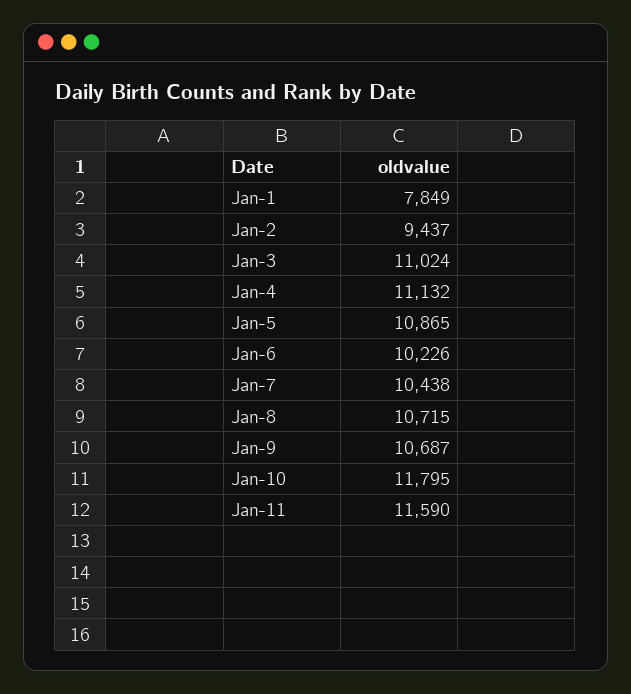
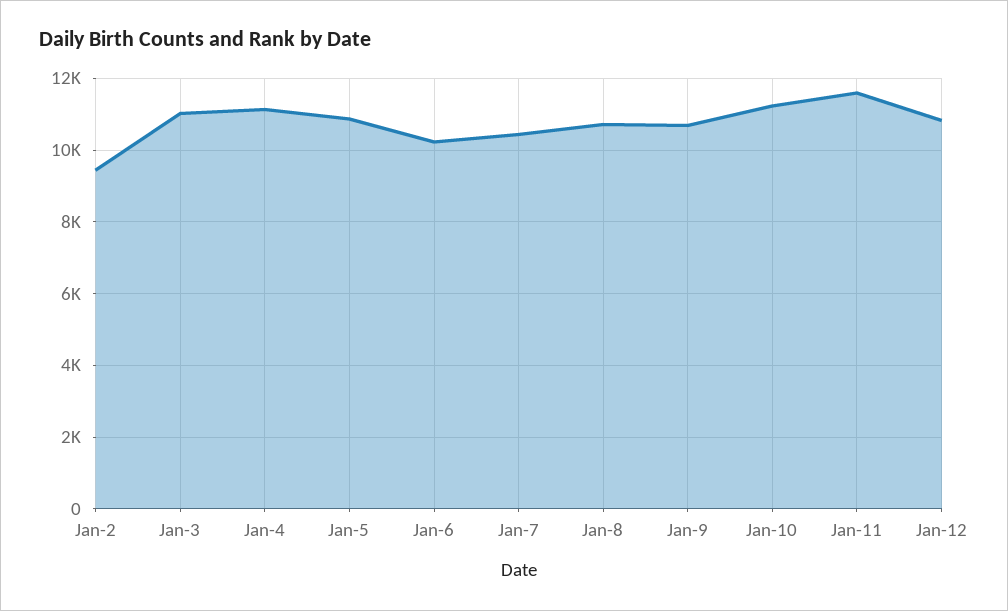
Jan-1: 7849 -> none
Jan-10: 11795 -> 11200
Jan-12: none -> 10800

